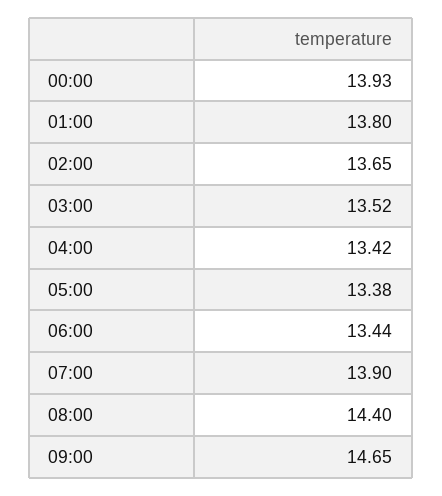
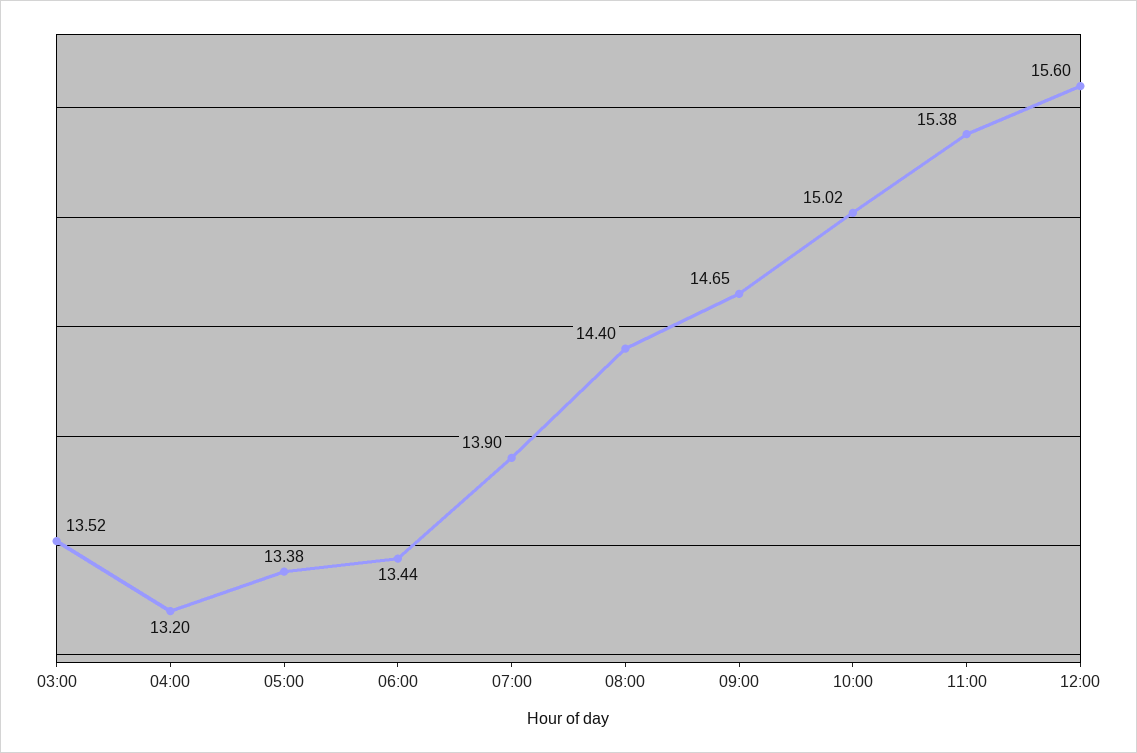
00:00: 13.93 -> none
01:00: 13.8 -> none
02:00: 13.65 -> none
04:00: 13.42 -> 13.2
10:00: none -> 15.02
11:00: none -> 15.38
12:00: none -> 15.6

